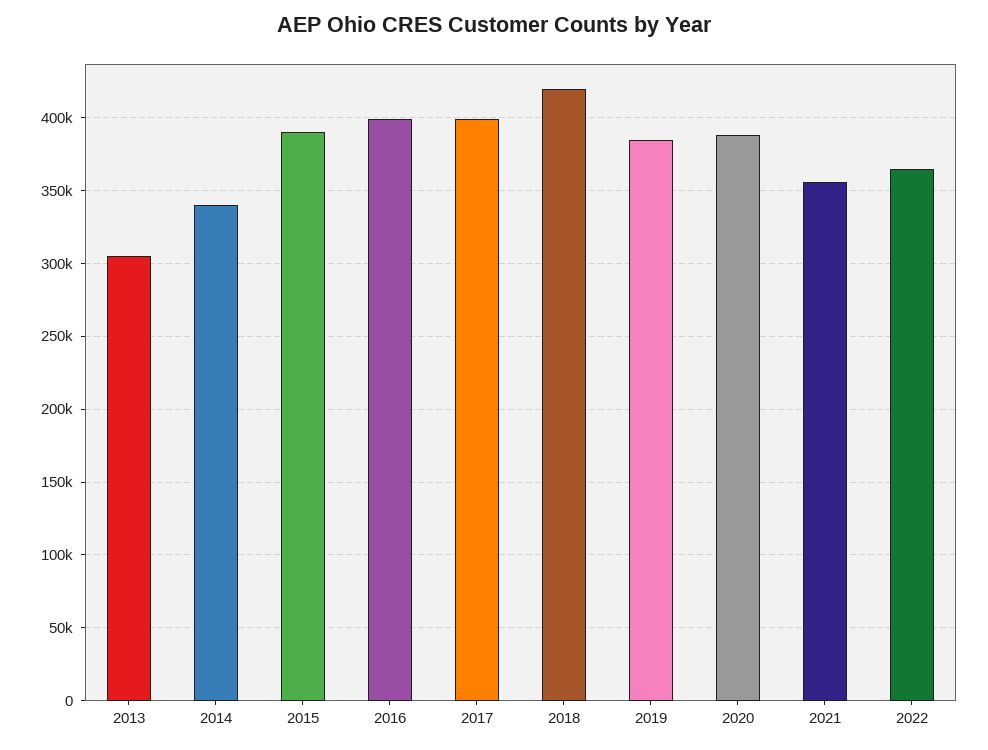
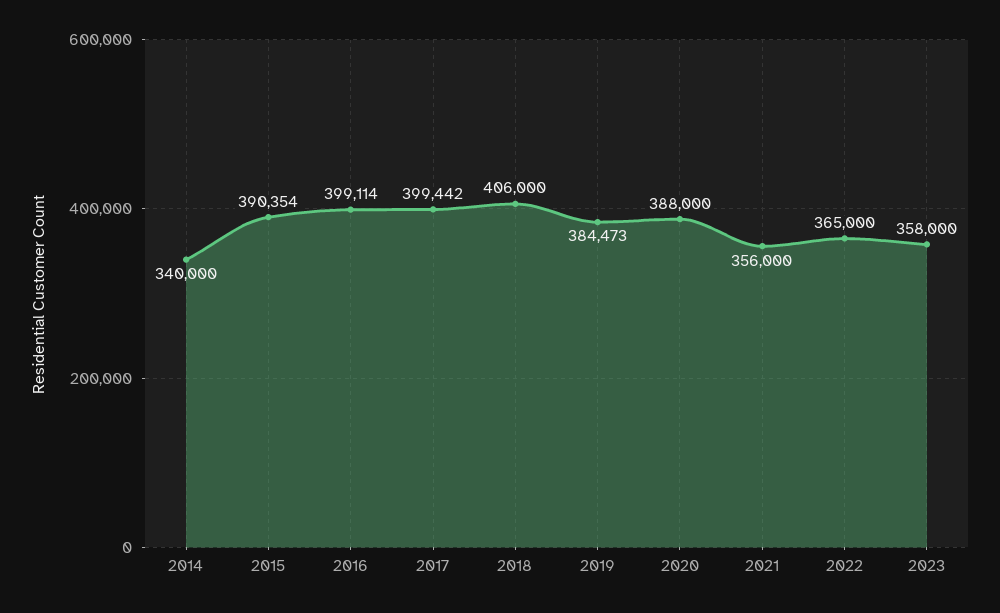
2013: 305000 -> none
2018: 420000 -> 406000
2023: none -> 358000

